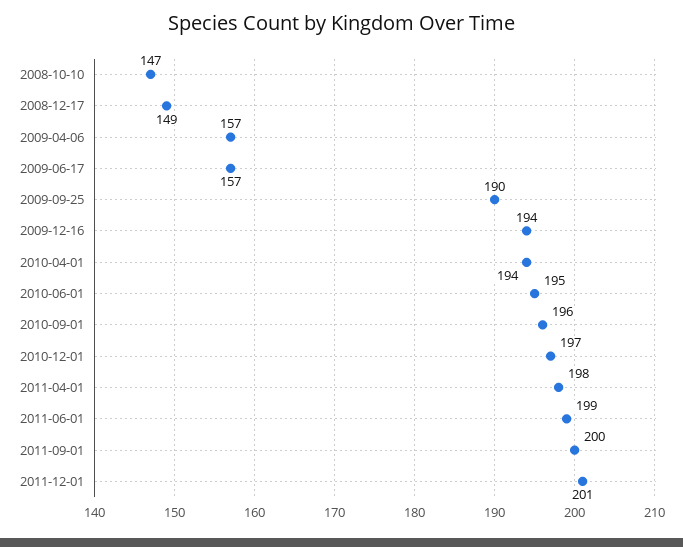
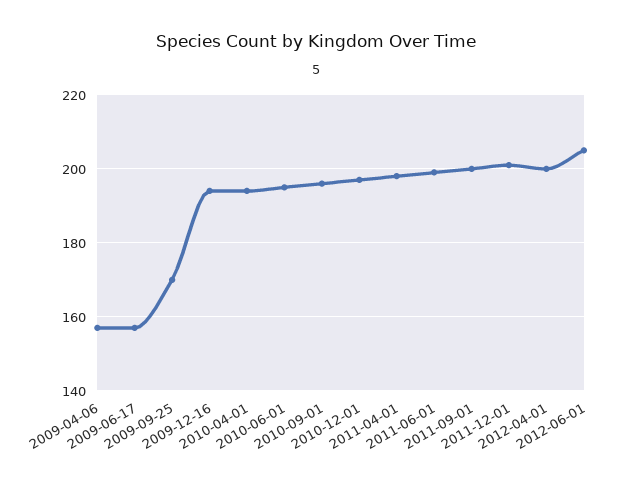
2008-10-10: 147 -> none
2008-12-17: 149 -> none
2009-09-25: 190 -> 170
2012-04-01: none -> 200
2012-06-01: none -> 205

